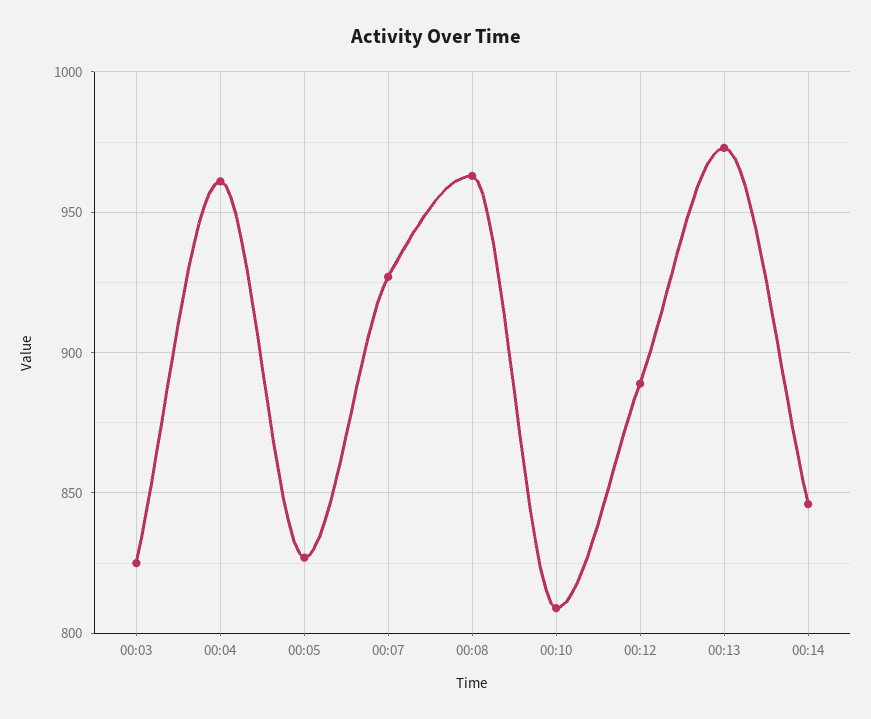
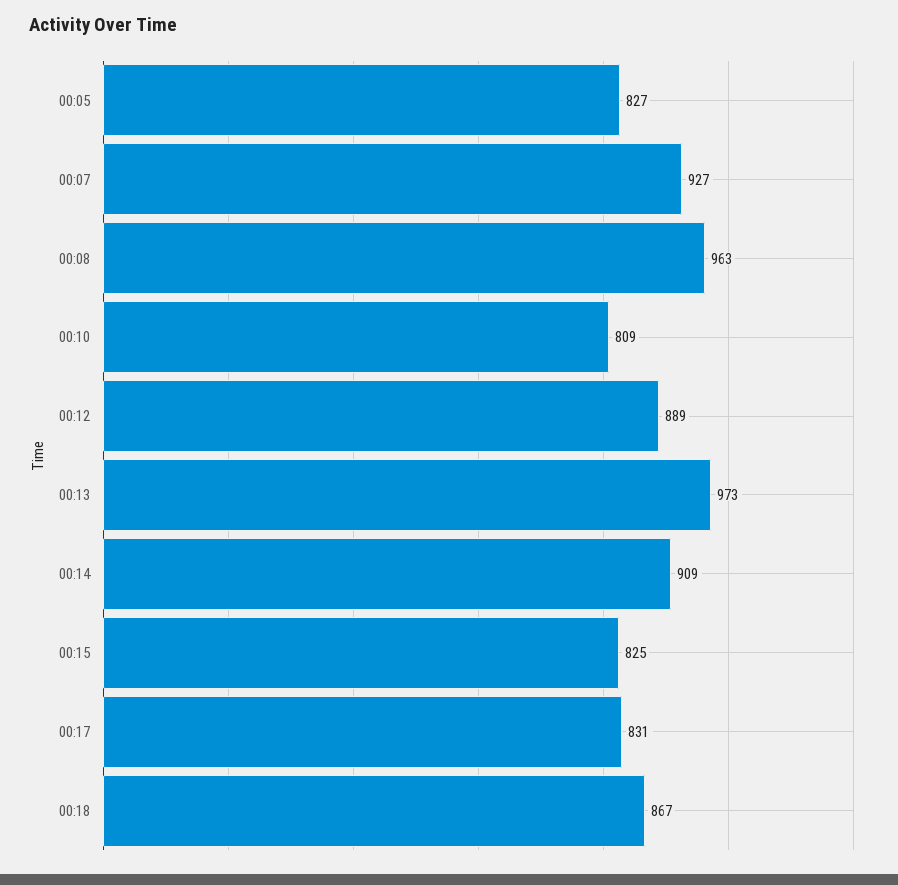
00:03: 825 -> none
00:04: 960 -> none
00:14: 845 -> 909
00:15: none -> 825
00:17: none -> 831
00:18: none -> 867

